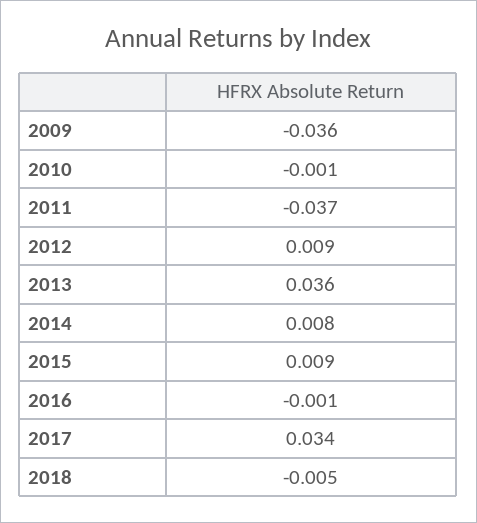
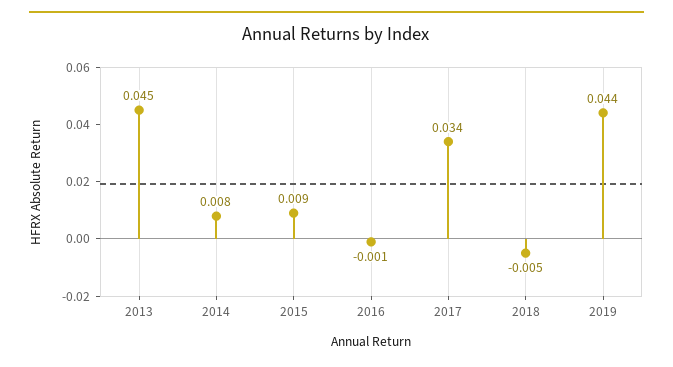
2009: -0.036 -> none
2010: -0.001 -> none
2011: -0.037 -> none
2012: 0.009 -> none
2013: 0.036 -> 0.045
2019: none -> 0.044

